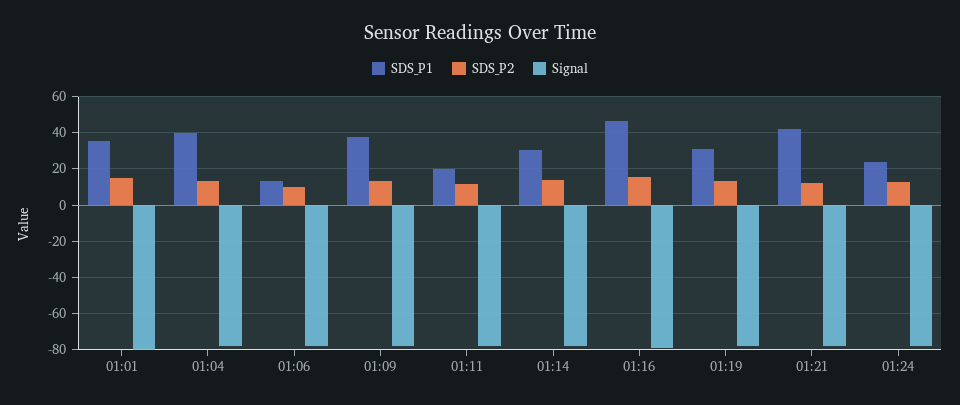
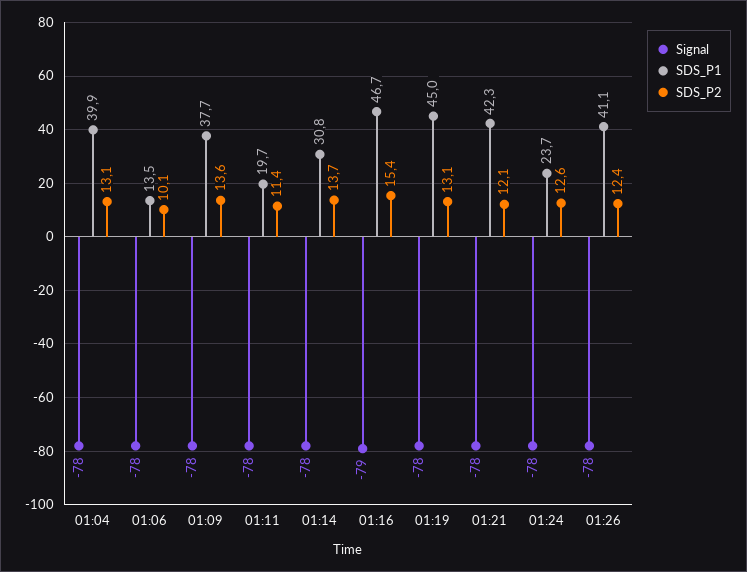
SDS_P1, 01:01: 35 -> none
SDS_P2, 01:01: 15 -> none
Signal, 01:01: -80 -> none
SDS_P1, 01:19: 30 -> 45
Signal, 01:26: none -> -78
SDS_P1, 01:26: none -> 41.1
SDS_P2, 01:26: none -> 12.4

